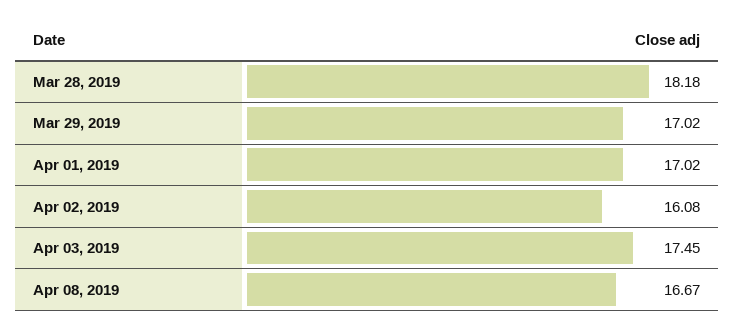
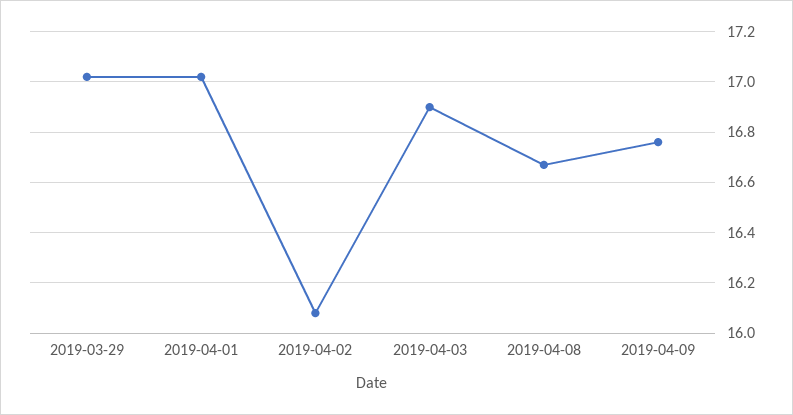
Mar 28, 2019: 18.18 -> none
Apr 03, 2019: 17.45 -> 16.9
2019-04-09: none -> 16.75

